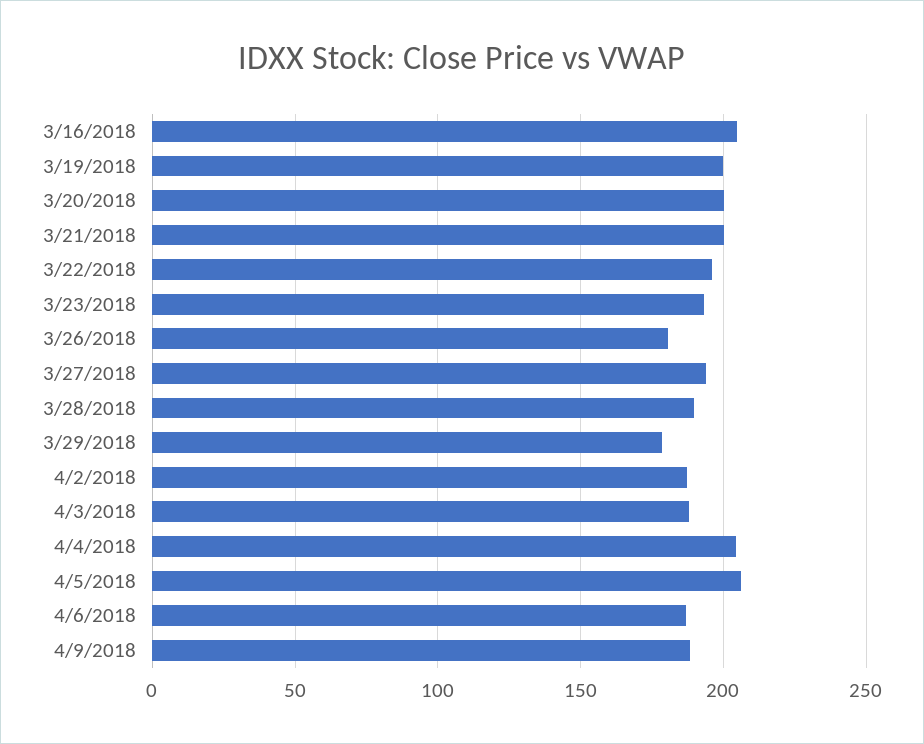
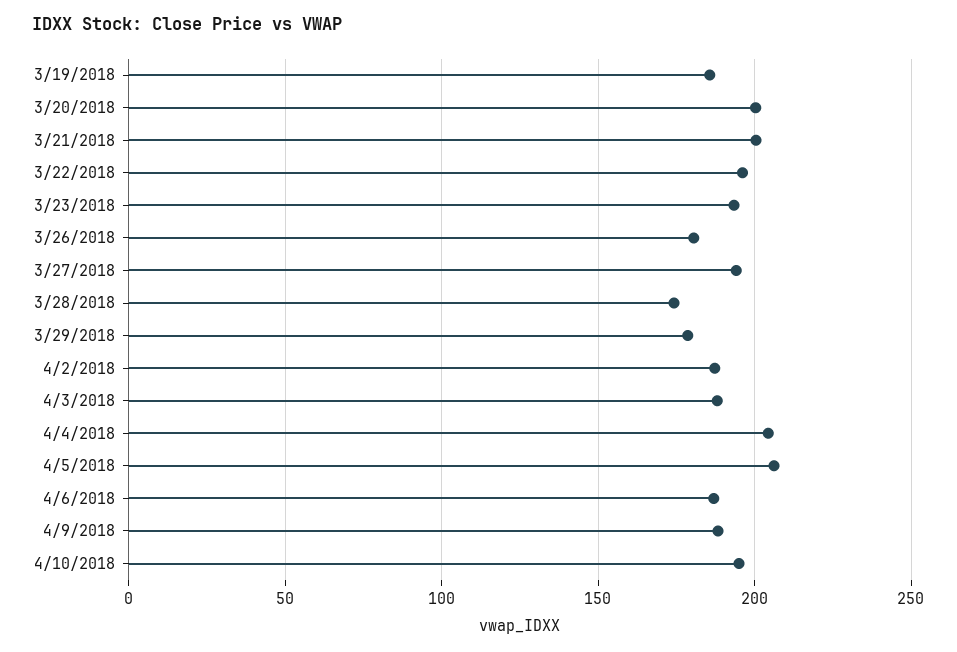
3/16/2018: 205 -> none
3/19/2018: 200 -> 185
3/28/2018: 190 -> 175
4/10/2018: none -> 195

